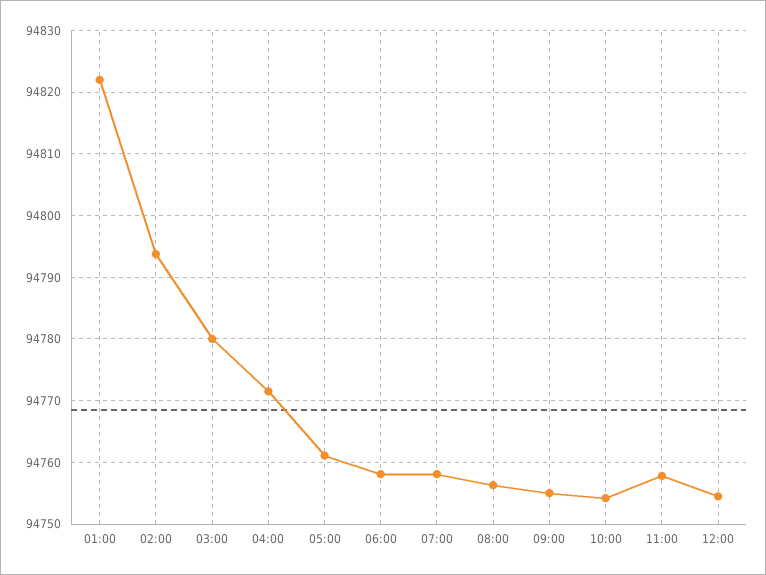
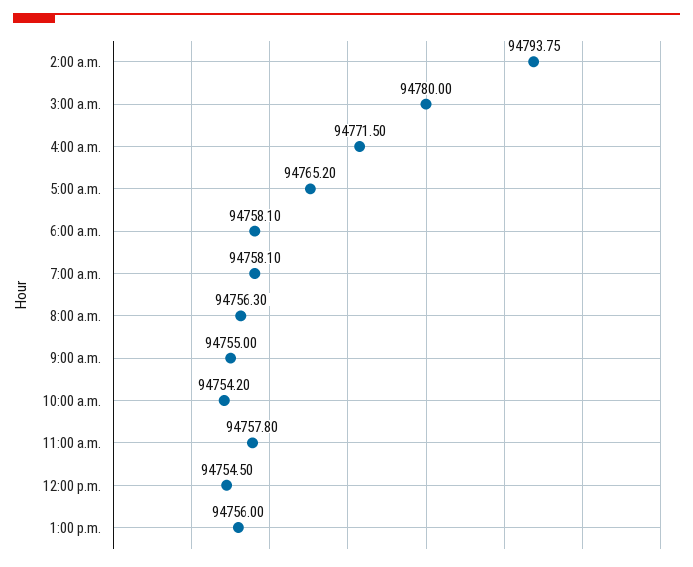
01:00: 94822 -> none
05:00: 94761 -> 94765.2
1:00 p.m.: none -> 94756

